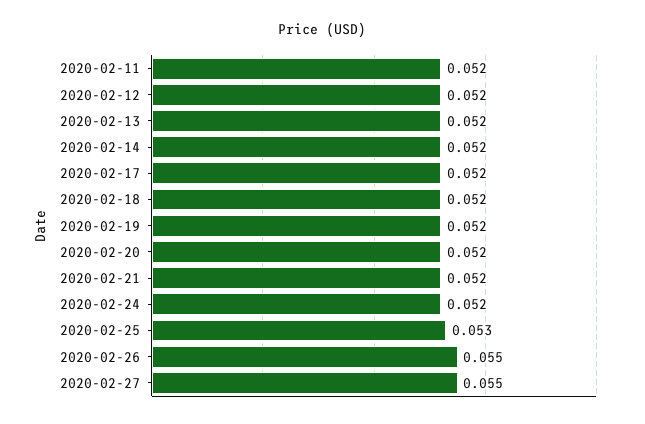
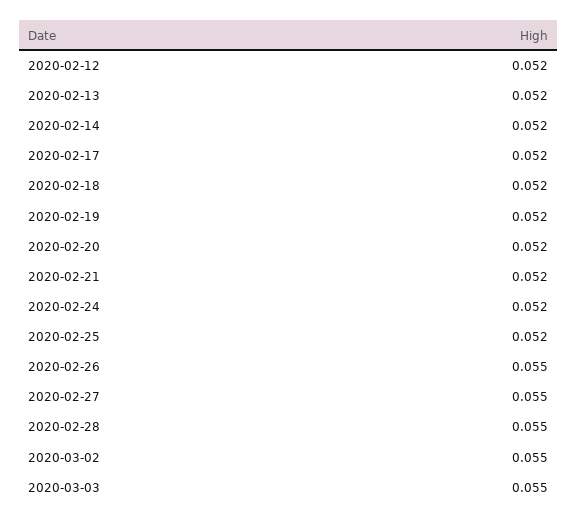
2020-02-11: 0.052 -> none
2020-02-25: 0.053 -> 0.052
2020-02-28: none -> 0.055
2020-03-02: none -> 0.055
2020-03-03: none -> 0.055

